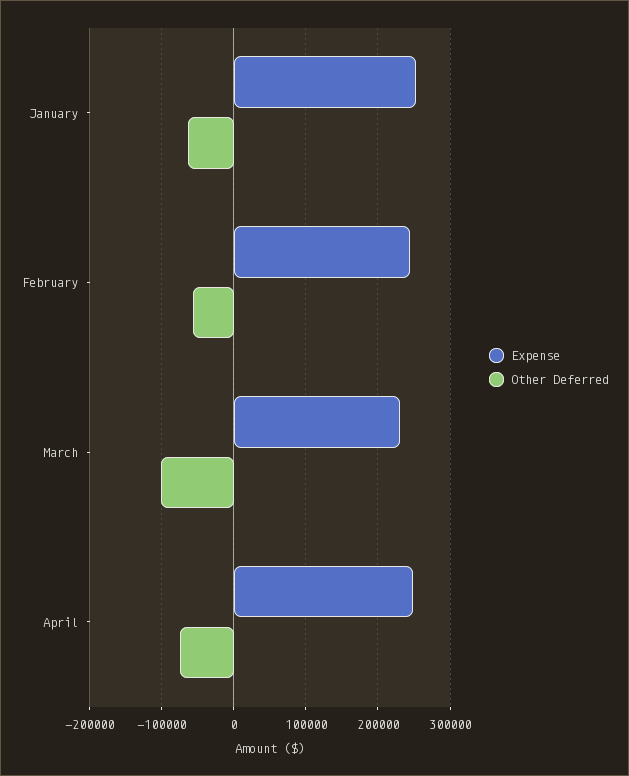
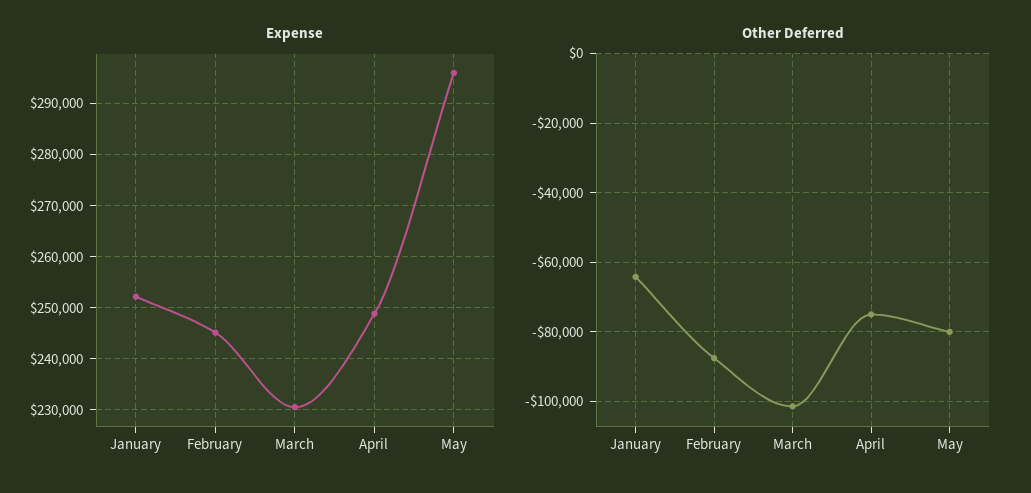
Other Deferred, February: -60000 -> -88000
Expense, May: none -> 296000
Other Deferred, May: none -> -80000

